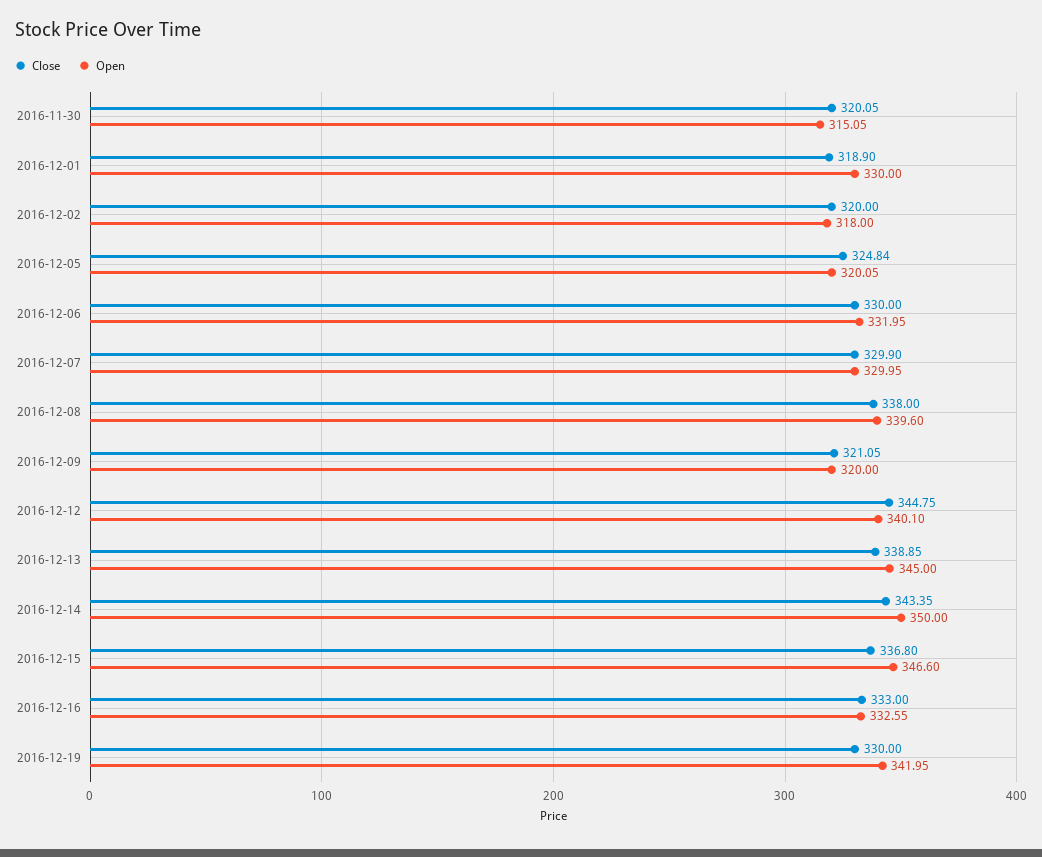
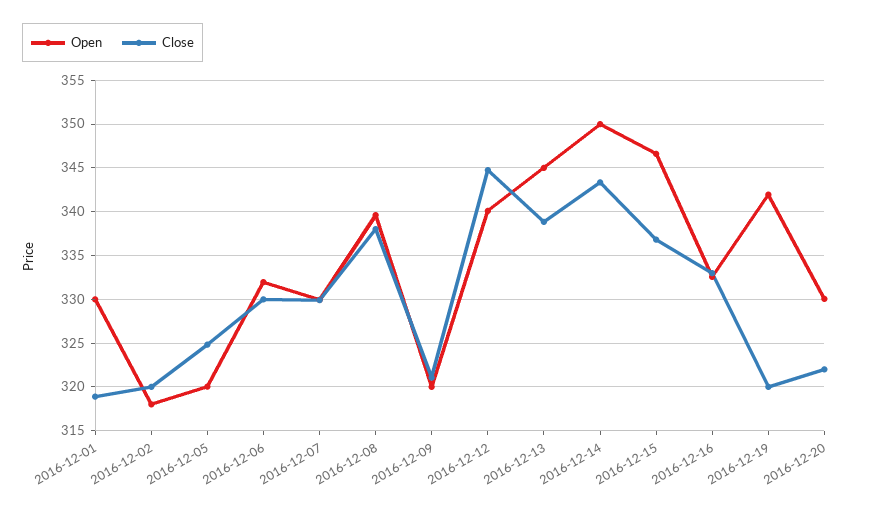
Close, 2016-11-30: 320.05 -> none
Open, 2016-11-30: 315.05 -> none
Close, 2016-12-19: 330 -> 320
Open, 2016-12-20: none -> 330
Close, 2016-12-20: none -> 322

